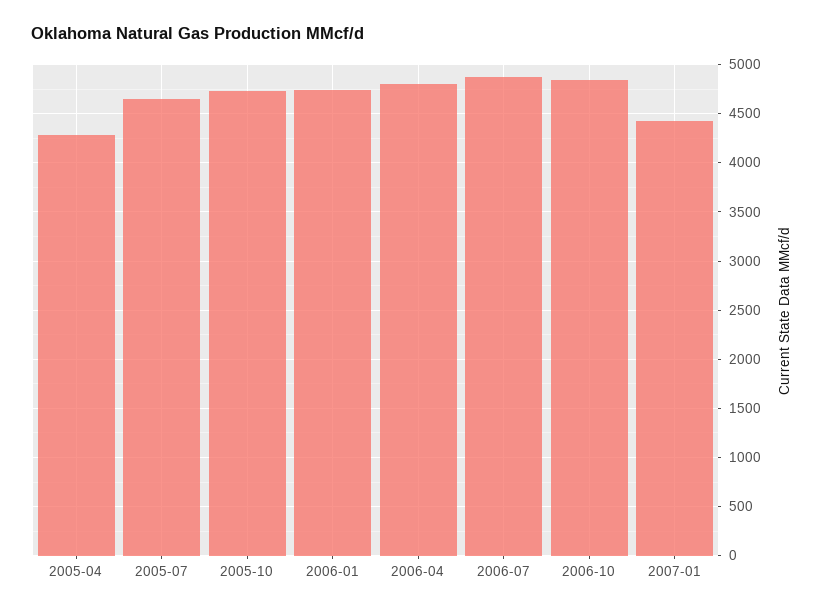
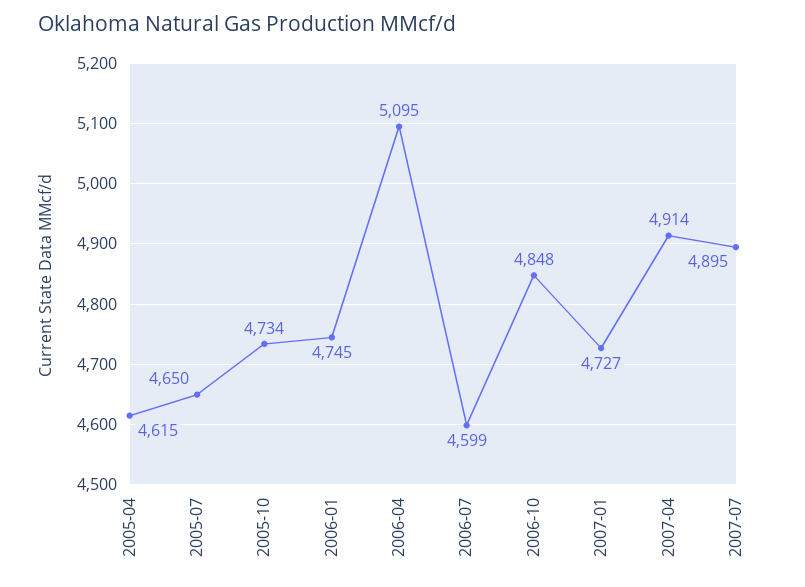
2005-04: 4300 -> 4615
2006-04: 4800 -> 5095
2006-07: 4900 -> 4599
2007-01: 4400 -> 4727
2007-04: none -> 4914
2007-07: none -> 4895

